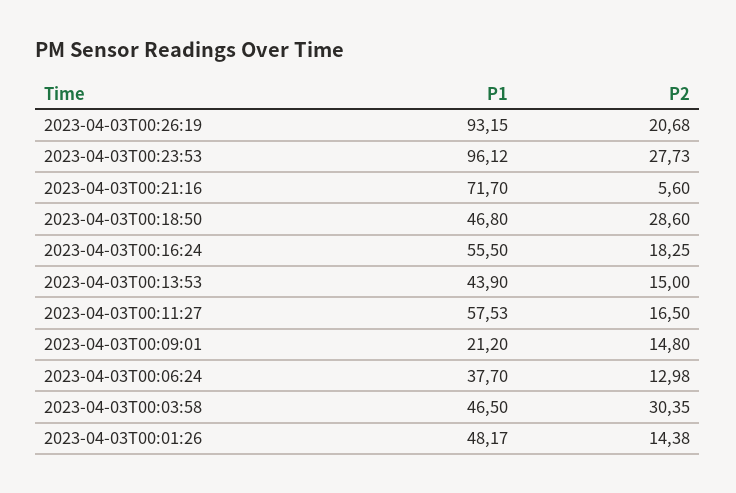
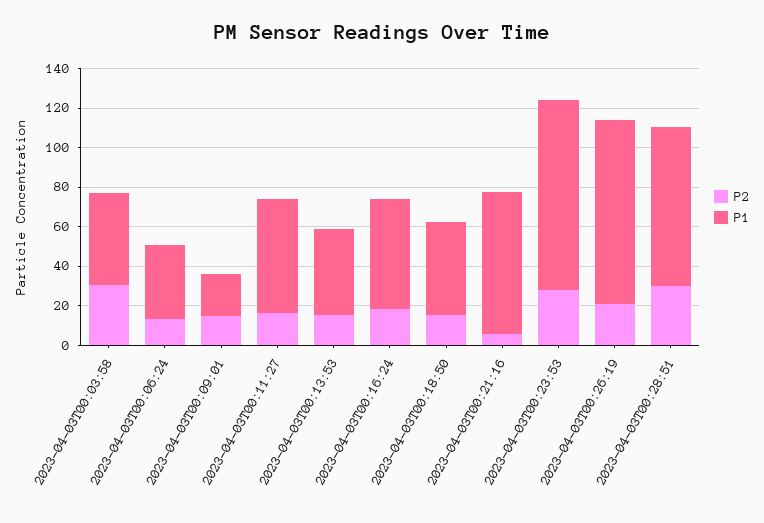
P2, 2023-04-03T00:18:50: 28.6 -> 15
P1, 2023-04-03T00:01:26: 48.17 -> none
P2, 2023-04-03T00:01:26: 14.38 -> none
P2, 2023-04-03T00:28:51: none -> 30
P1, 2023-04-03T00:28:51: none -> 80

